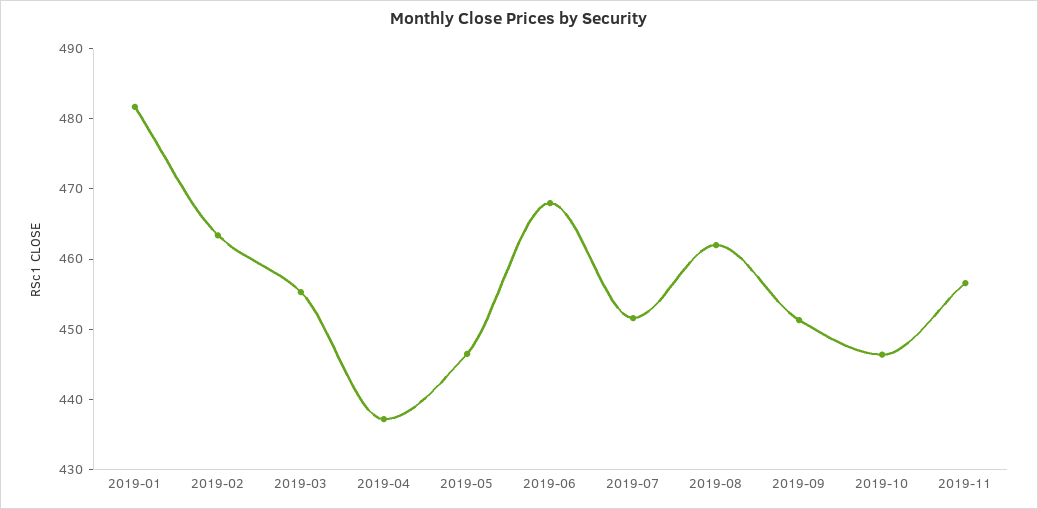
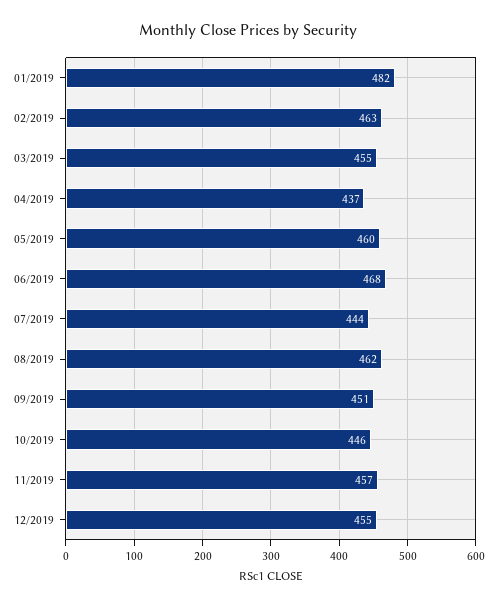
2019-05: 446 -> 460
2019-07: 452 -> 444
12/2019: none -> 455

